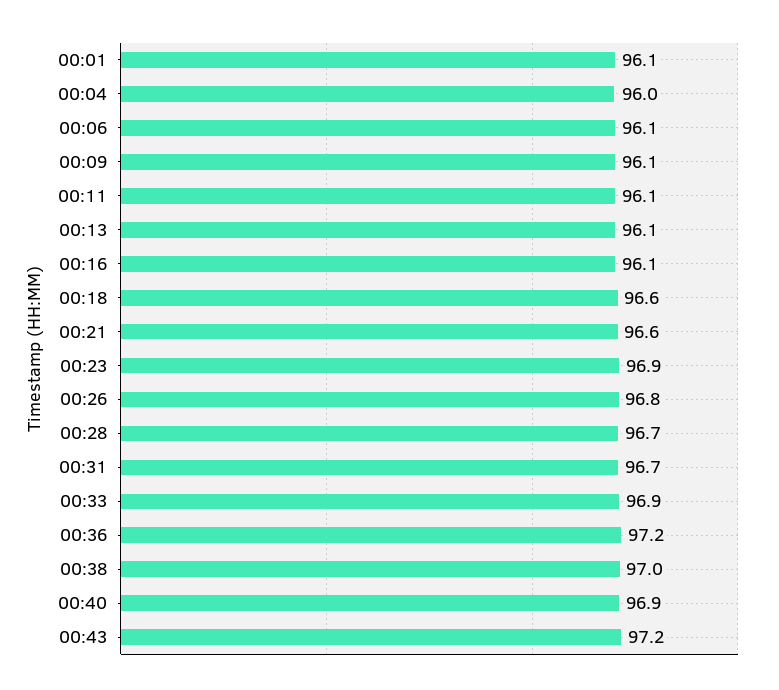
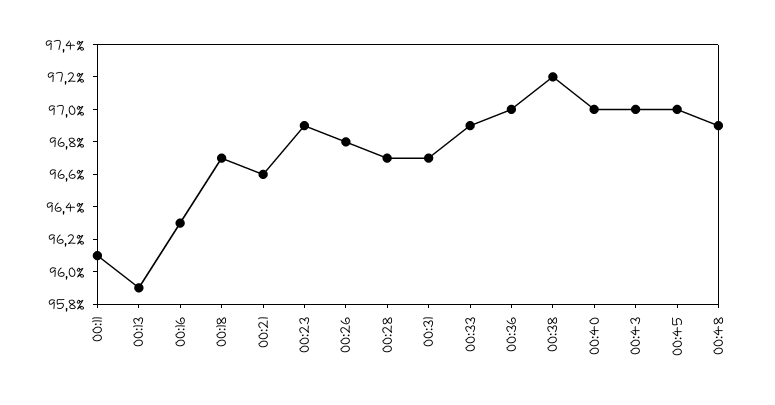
00:01: 96.1 -> none
00:04: 96 -> none
00:06: 96.1 -> none
00:09: 96.1 -> none
00:13: 96.1 -> 95.9
00:16: 96.1 -> 96.3
00:18: 96.6 -> 96.7
00:36: 97.2 -> 97
00:38: 97 -> 97.2
00:40: 96.9 -> 97
00:43: 97.2 -> 97
00:45: none -> 97
00:48: none -> 96.9

